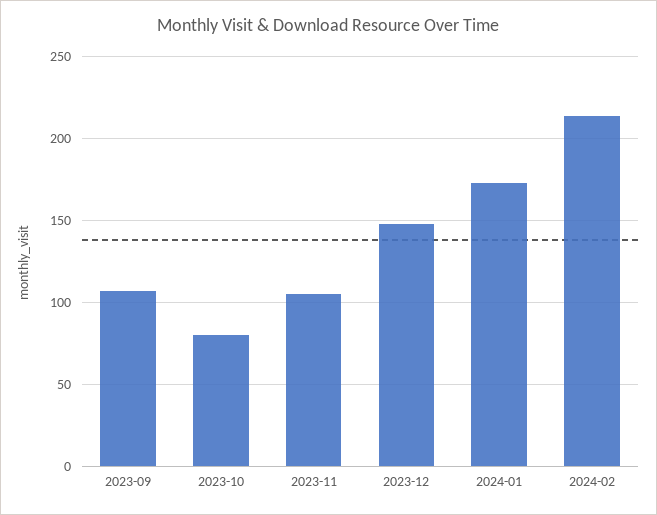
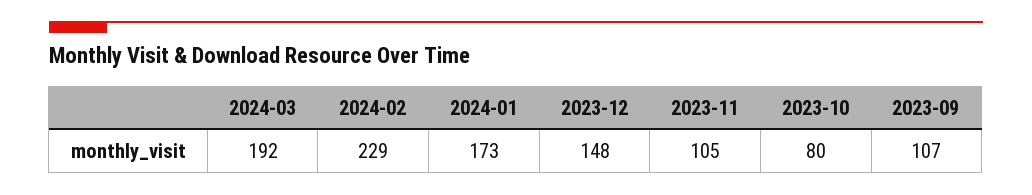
2024-02: 215 -> 229
2024-03: none -> 192

